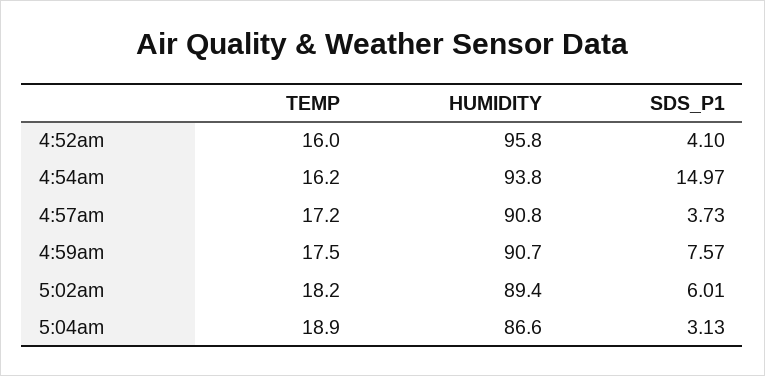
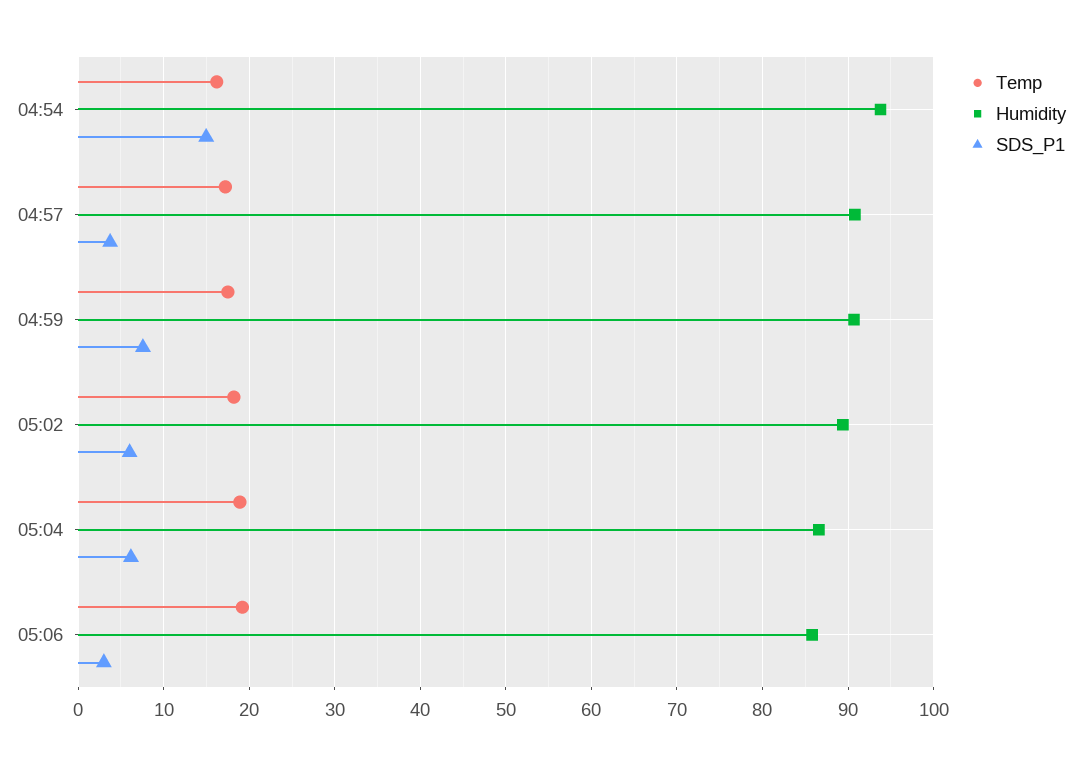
TEMP, 4:52am: 16 -> none
HUMIDITY, 4:52am: 95.8 -> none
SDS_P1, 4:52am: 4.1 -> none
SDS_P1, 5:04am: 3.13 -> 6
TEMP, 05:06: none -> 19
HUMIDITY, 05:06: none -> 86
SDS_P1, 05:06: none -> 3

